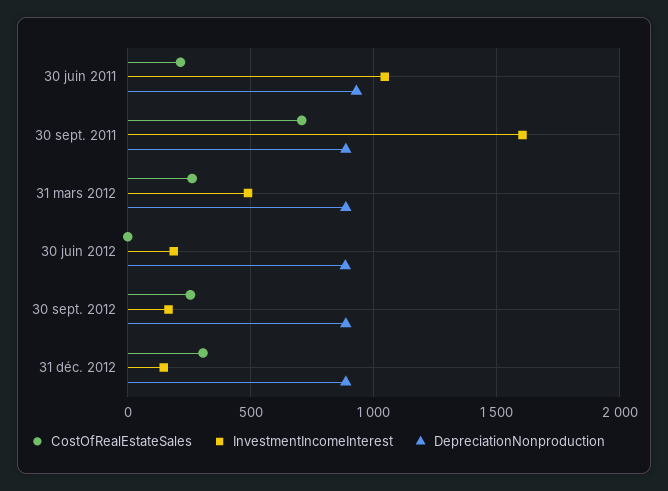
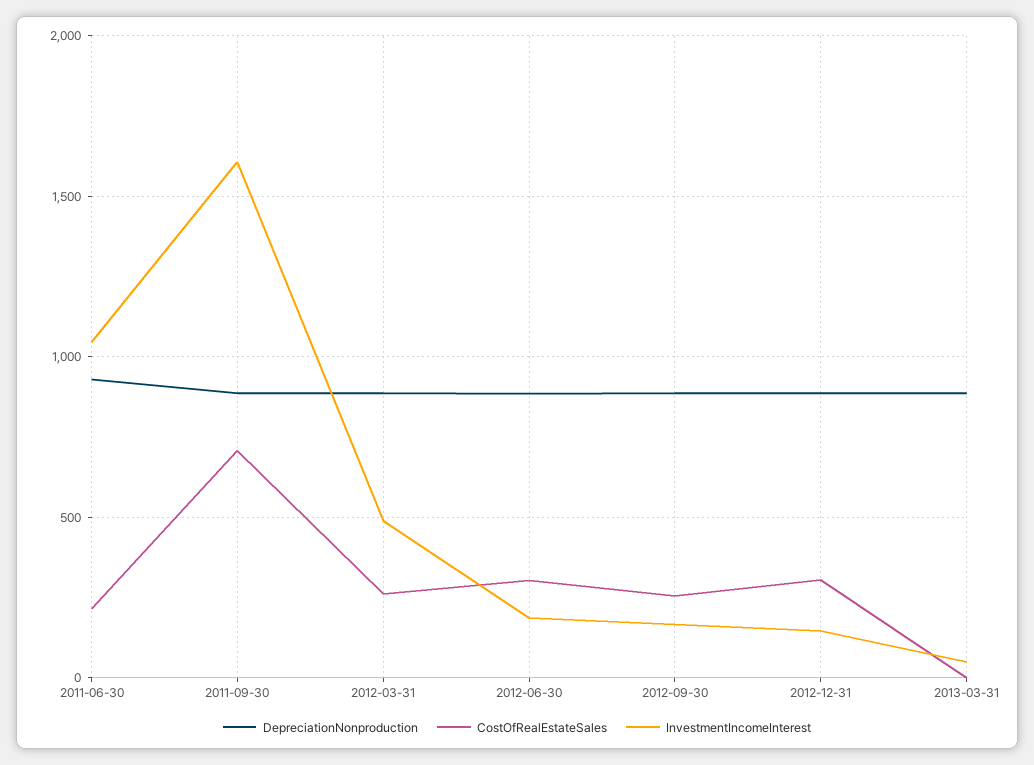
CostOfRealEstateSales, 30 juin 2012: 0 -> 300
DepreciationNonproduction, 2013-03-31: none -> 900
CostOfRealEstateSales, 2013-03-31: none -> 0
InvestmentIncomeInterest, 2013-03-31: none -> 50

